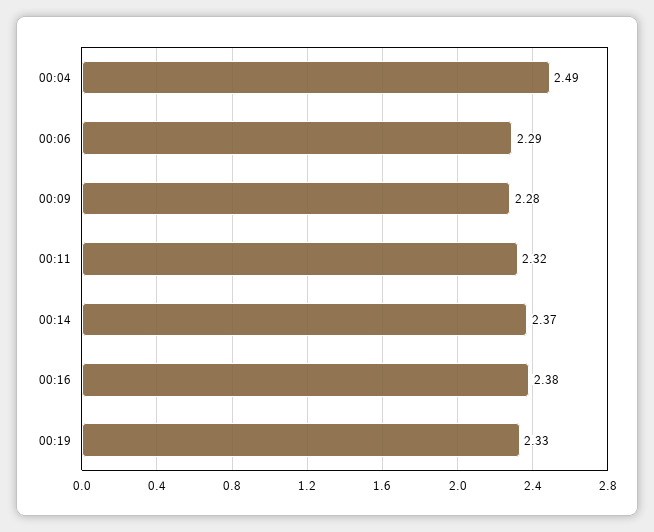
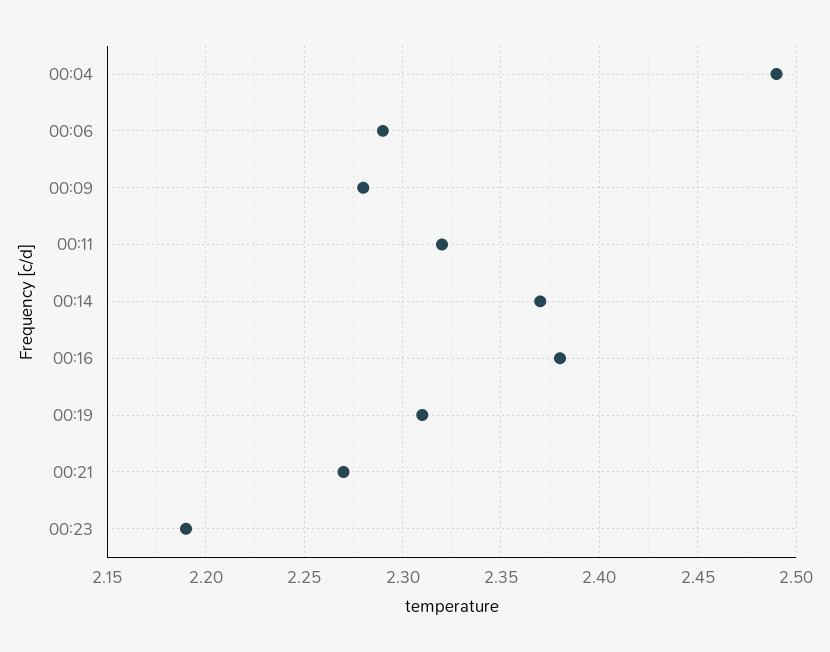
00:19: 2.33 -> 2.31
00:21: none -> 2.27
00:23: none -> 2.19

